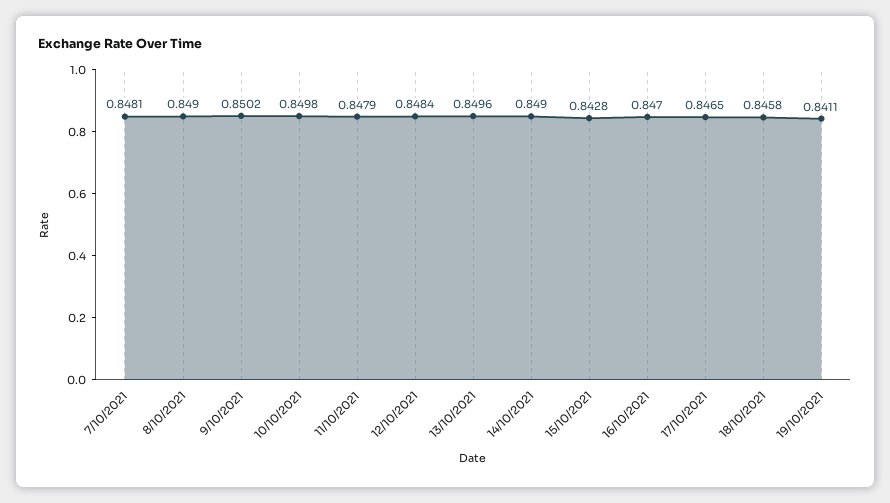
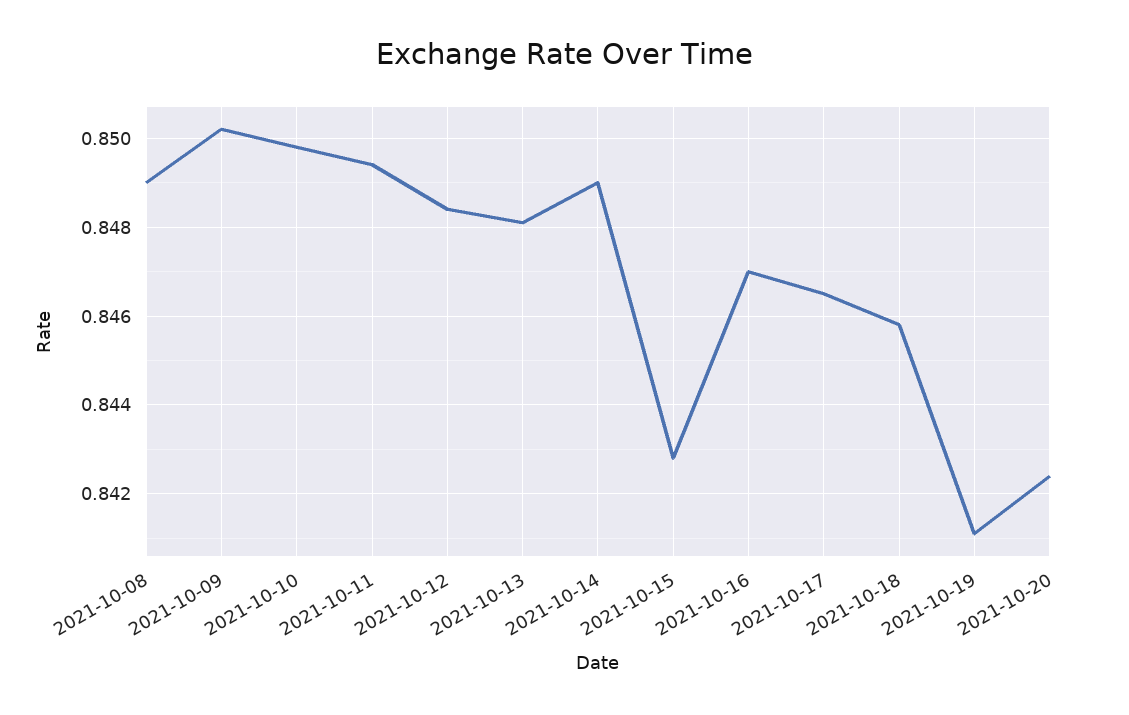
7/10/2021: 0.8481 -> none
11/10/2021: 0.8479 -> 0.8495
13/10/2021: 0.8496 -> 0.848
2021-10-20: none -> 0.8425

